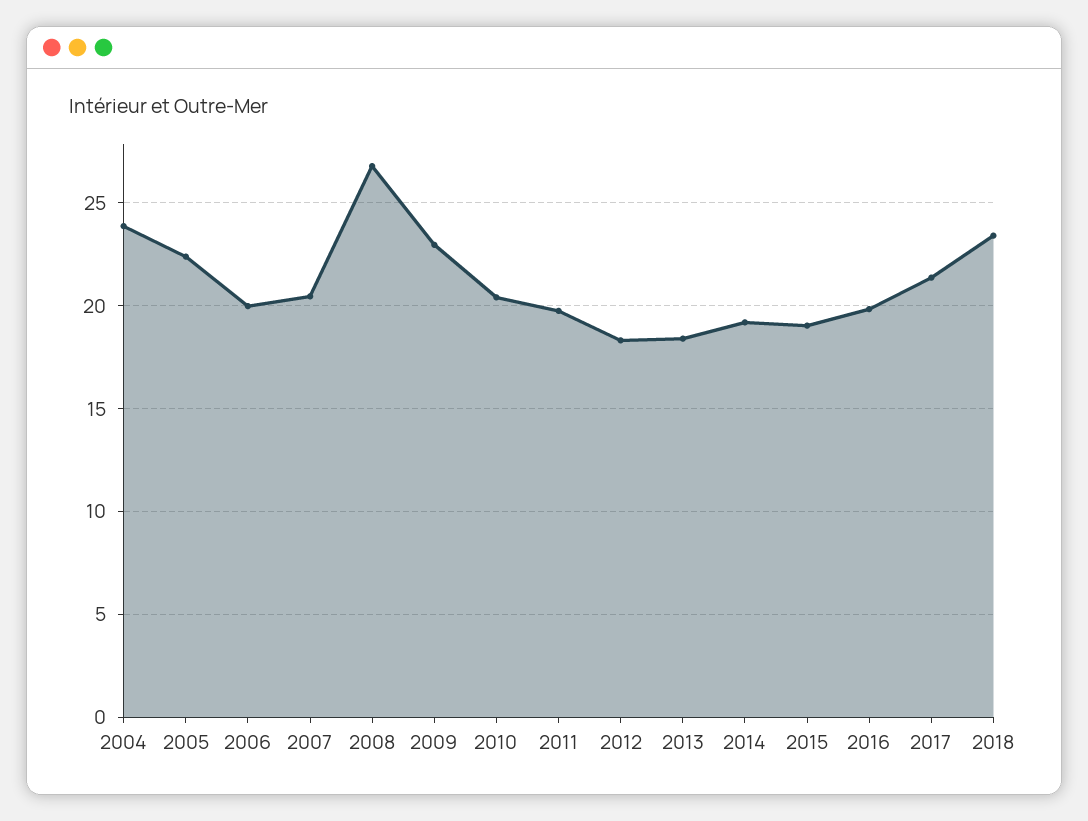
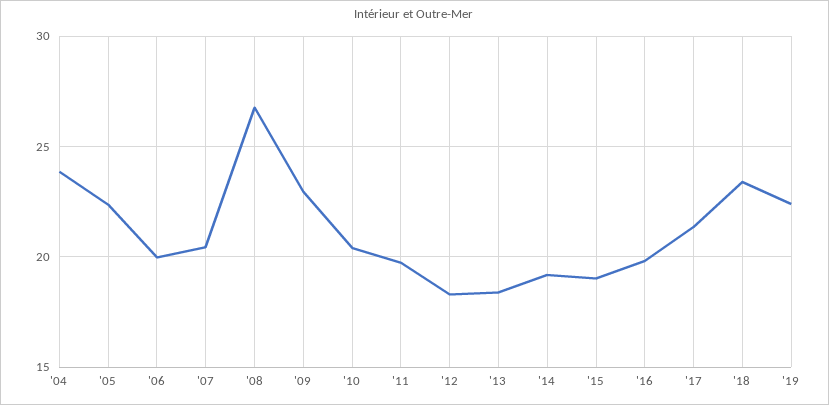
'19: none -> 22.5

